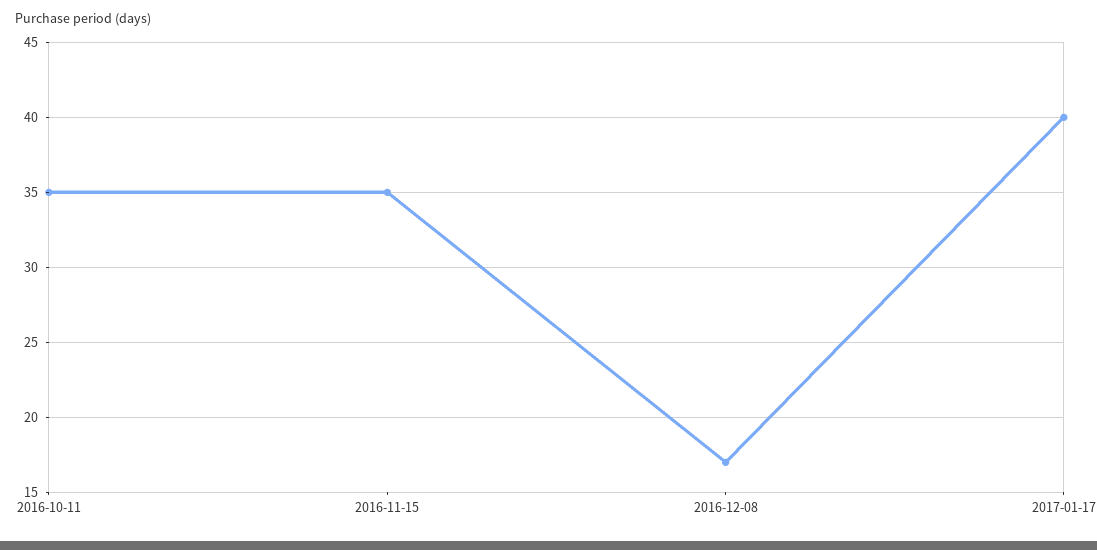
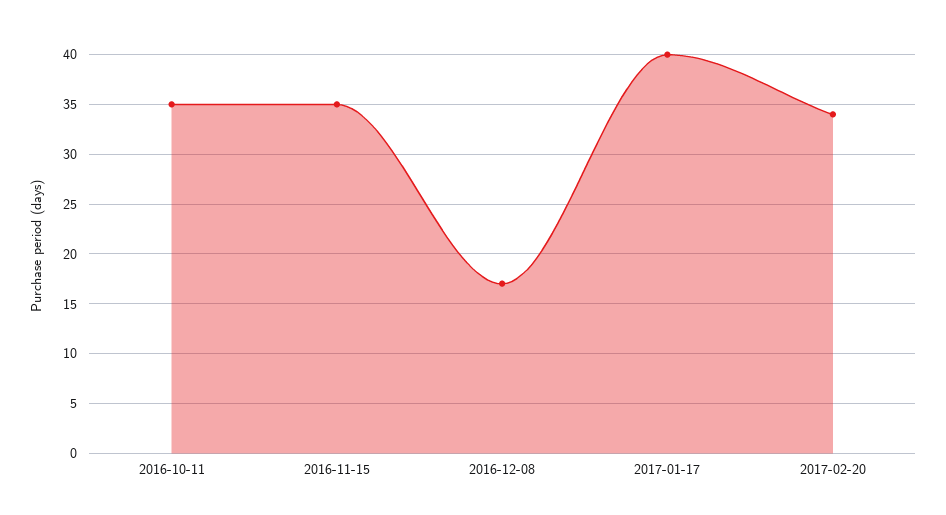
2017-02-20: none -> 34

